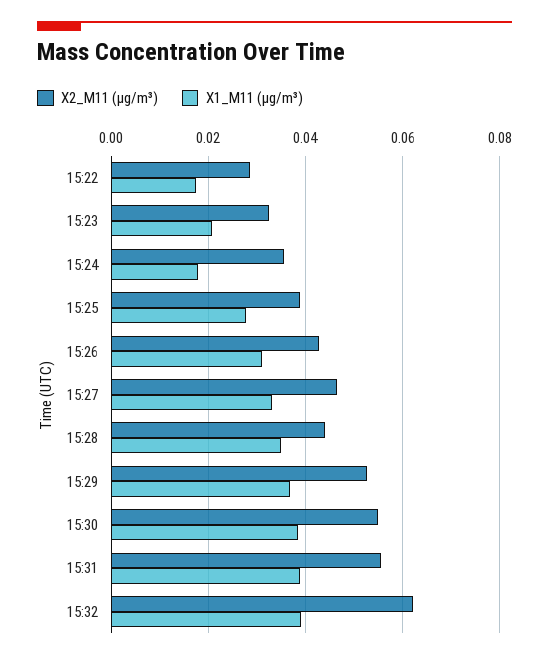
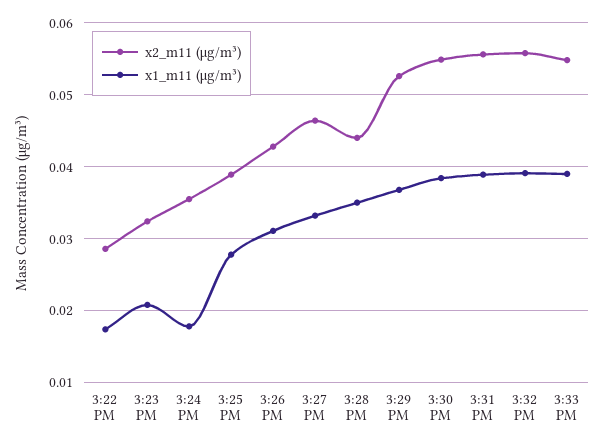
X2_M11 (μg/m³), 15:32: 0.062 -> 0.056
X2_M11 (μg/m³), 3:33 PM: none -> 0.055
X1_M11 (μg/m³), 3:33 PM: none -> 0.039

